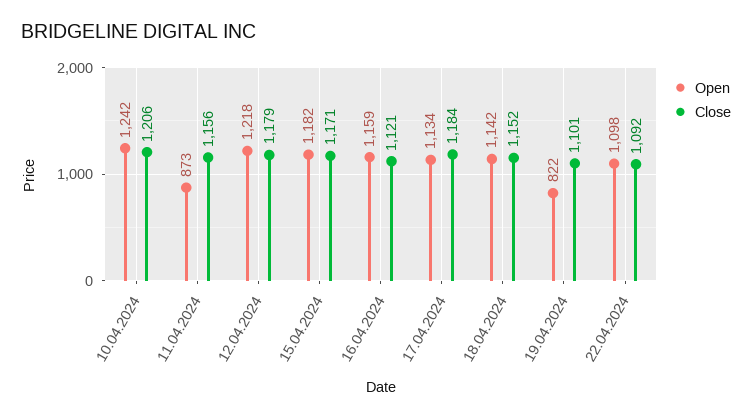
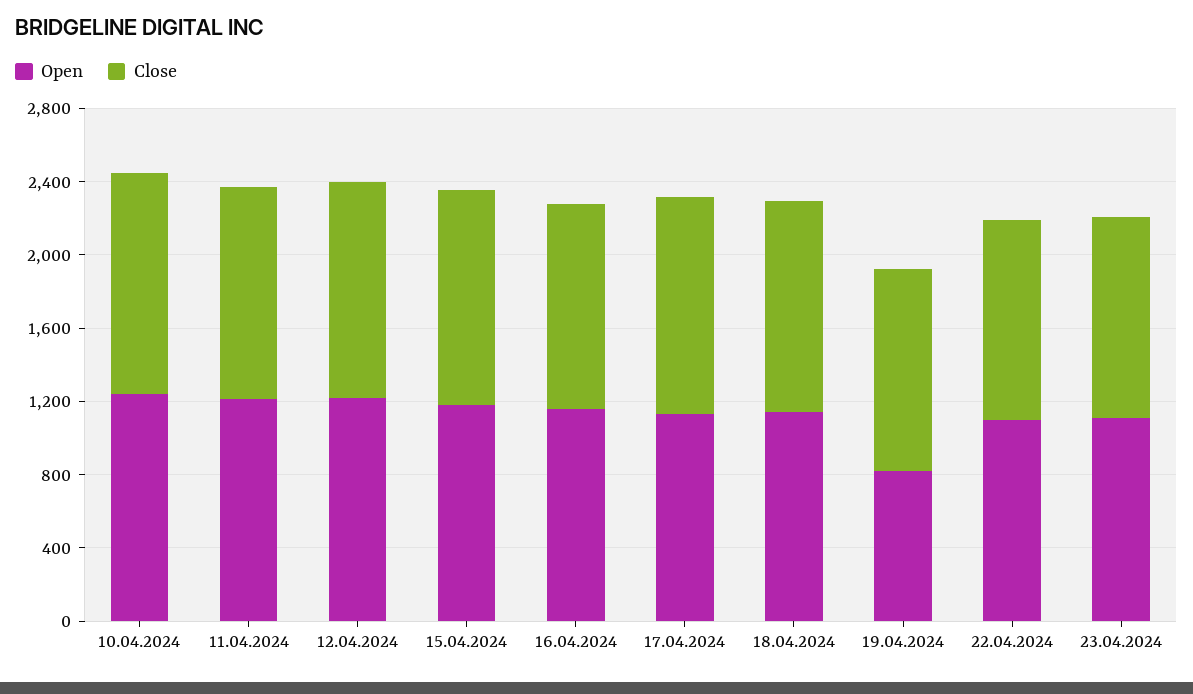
Open, 11.04.2024: 873 -> 1200
Open, 23.04.2024: none -> 1100
Close, 23.04.2024: none -> 1100

